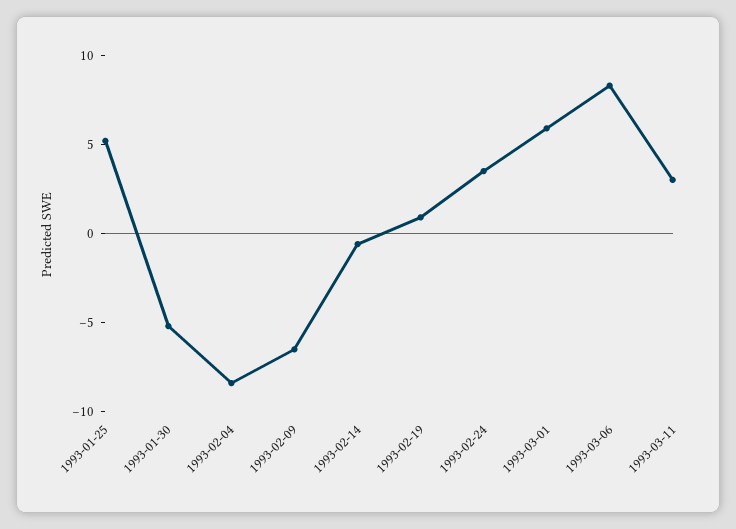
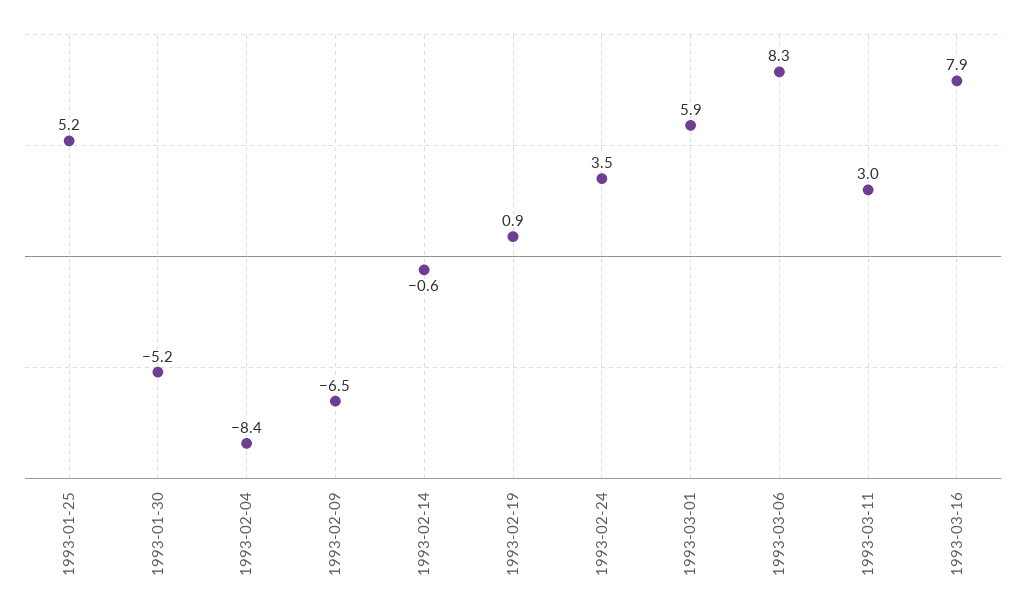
1993-03-16: none -> 7.9

